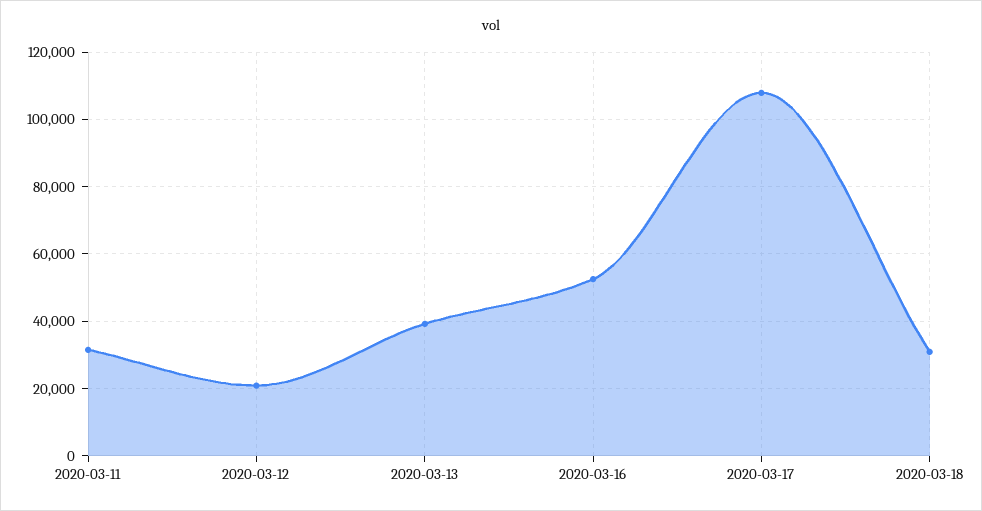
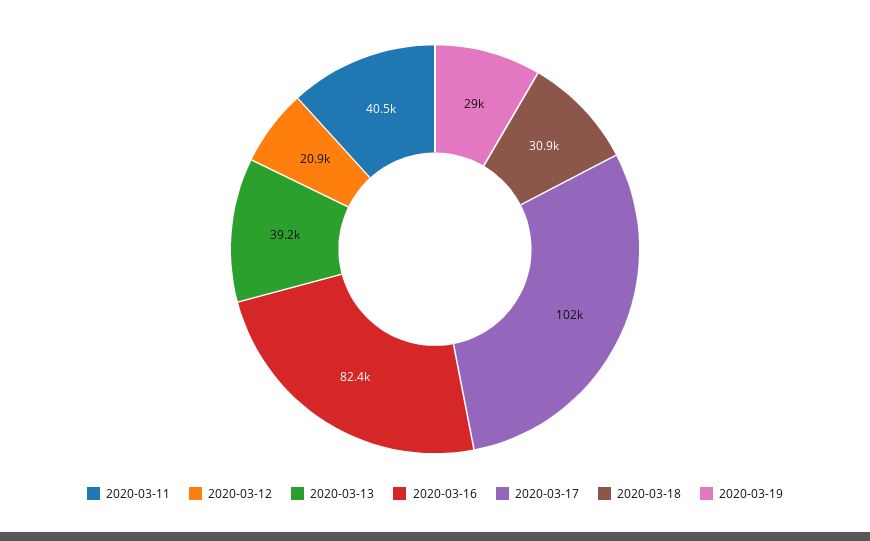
2020-03-11: 32000 -> 40500
2020-03-16: 52000 -> 82400
2020-03-17: 108000 -> 102000
2020-03-19: none -> 29000

